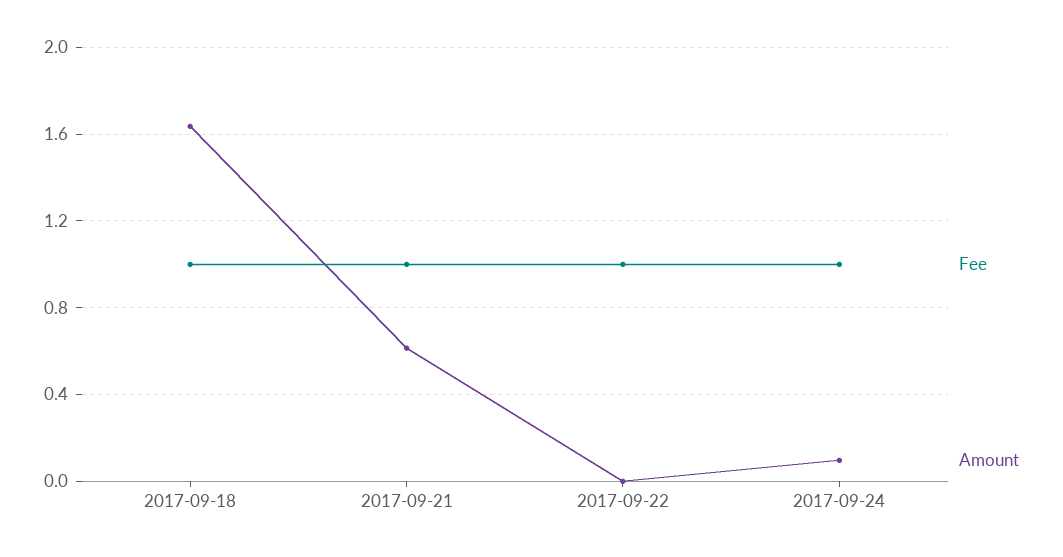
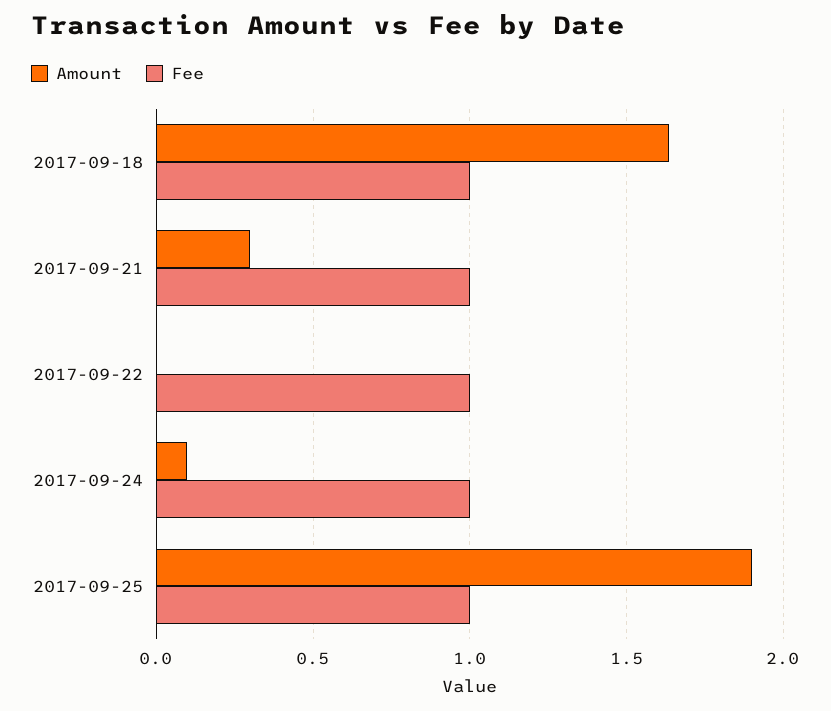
Amount, 2017-09-21: 0.6 -> 0.3
Amount, 2017-09-25: none -> 1.9
Fee, 2017-09-25: none -> 1

